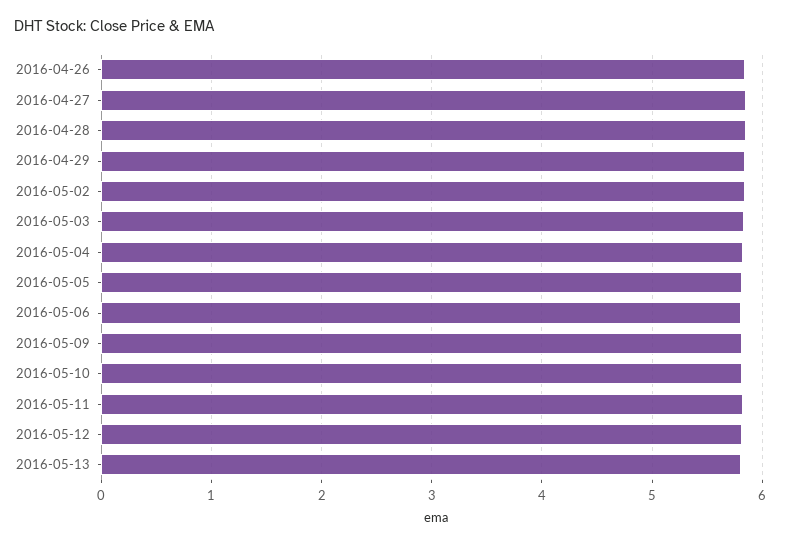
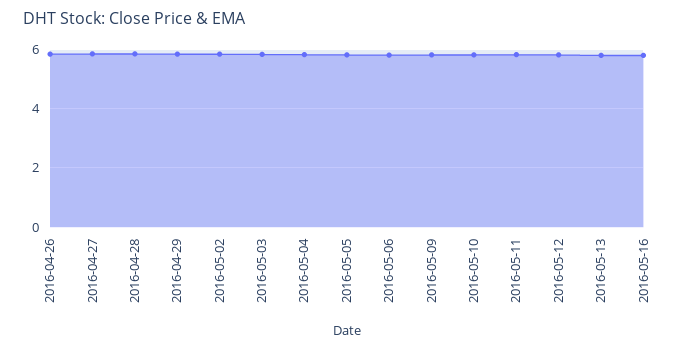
2016-05-16: none -> 5.75

